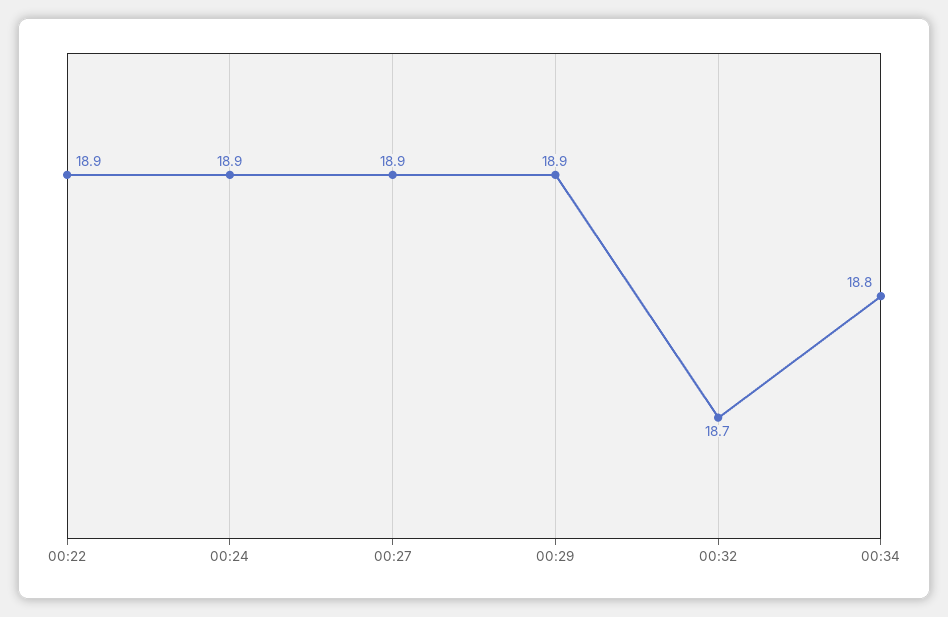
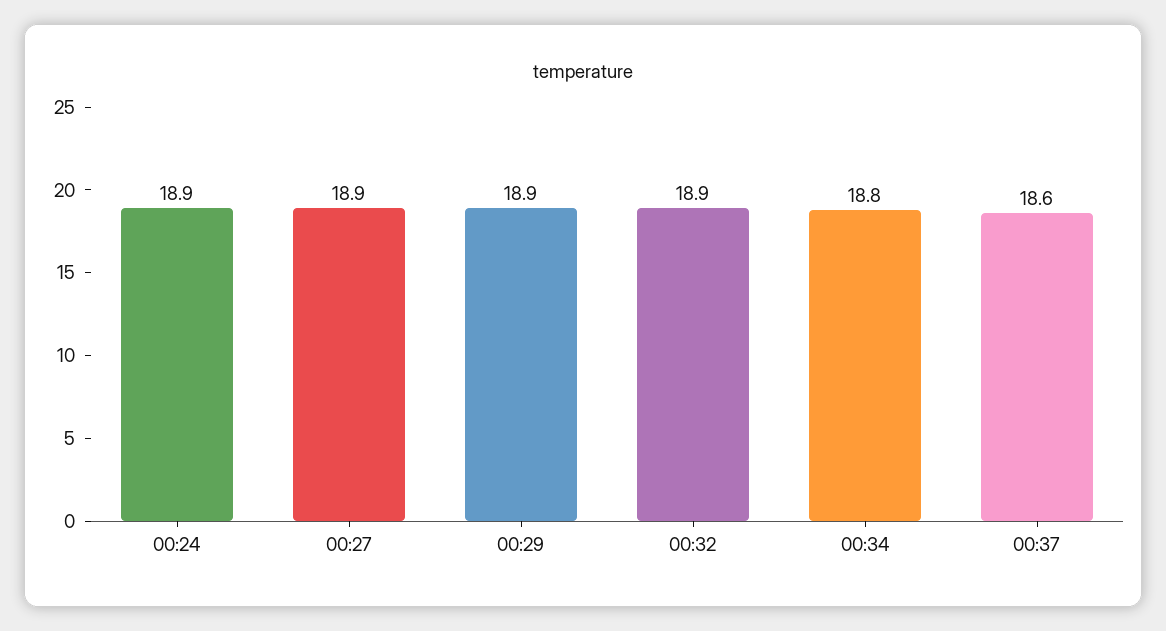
00:22: 18.9 -> none
00:32: 18.7 -> 18.9
00:37: none -> 18.6

